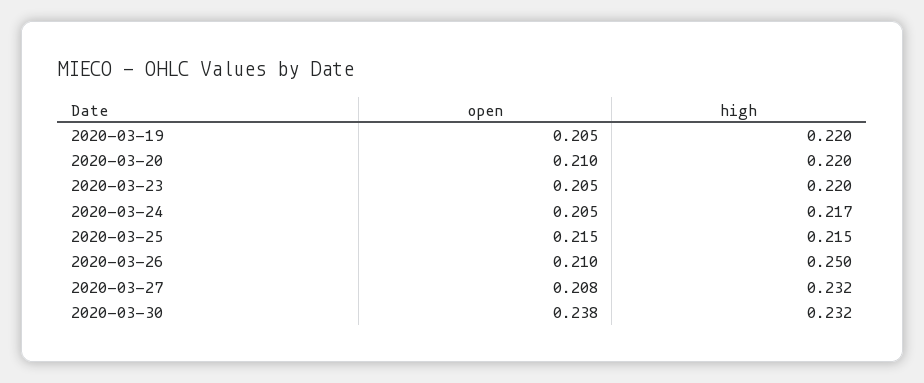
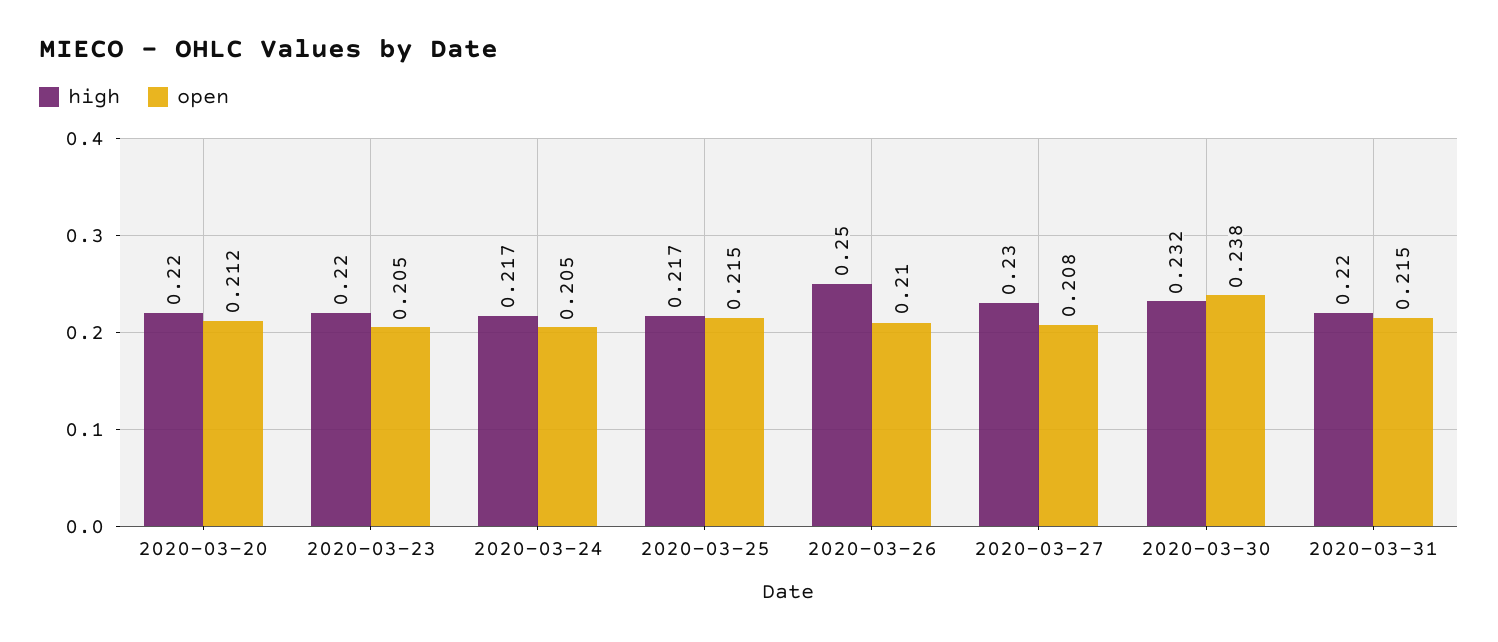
open, 2020-03-19: 0.205 -> none
high, 2020-03-19: 0.22 -> none
open, 2020-03-20: 0.21 -> 0.212
high, 2020-03-25: 0.215 -> 0.217
high, 2020-03-27: 0.232 -> 0.23
high, 2020-03-31: none -> 0.22
open, 2020-03-31: none -> 0.215

